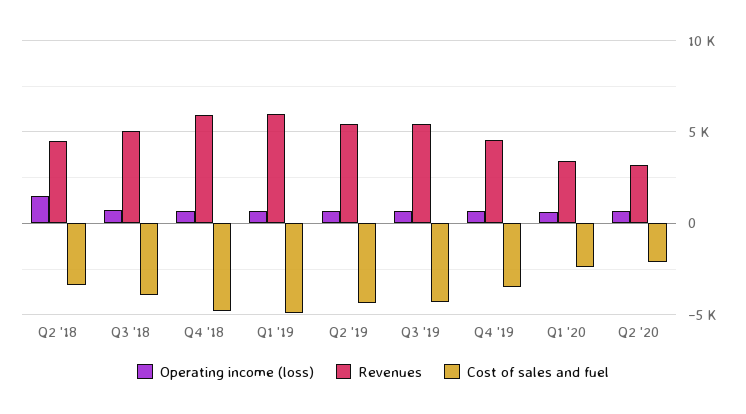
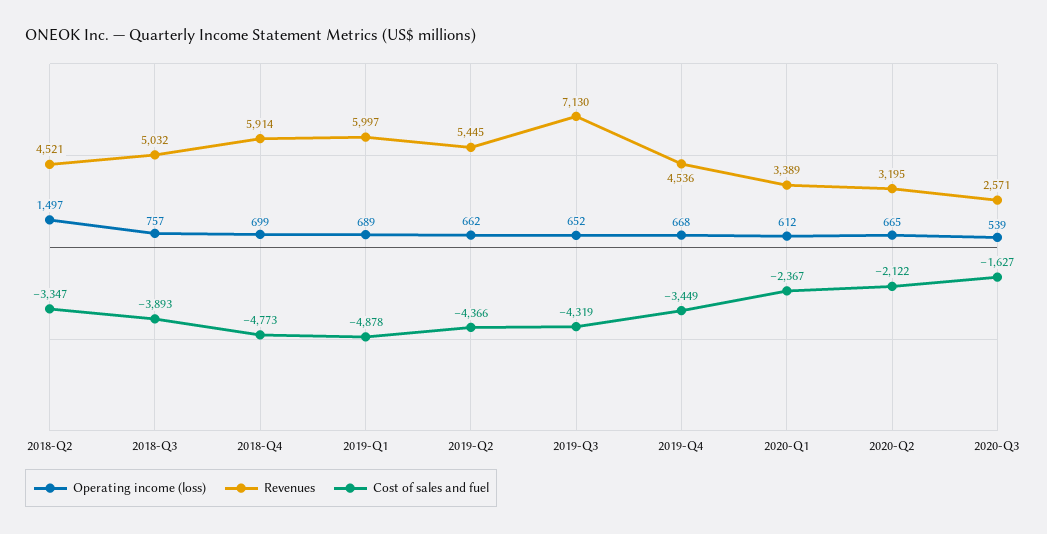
Revenues, Q3 '19: 5500 -> 7130
Operating income (loss), 2020-Q3: none -> 539
Revenues, 2020-Q3: none -> 2571
Cost of sales and fuel, 2020-Q3: none -> -1627

